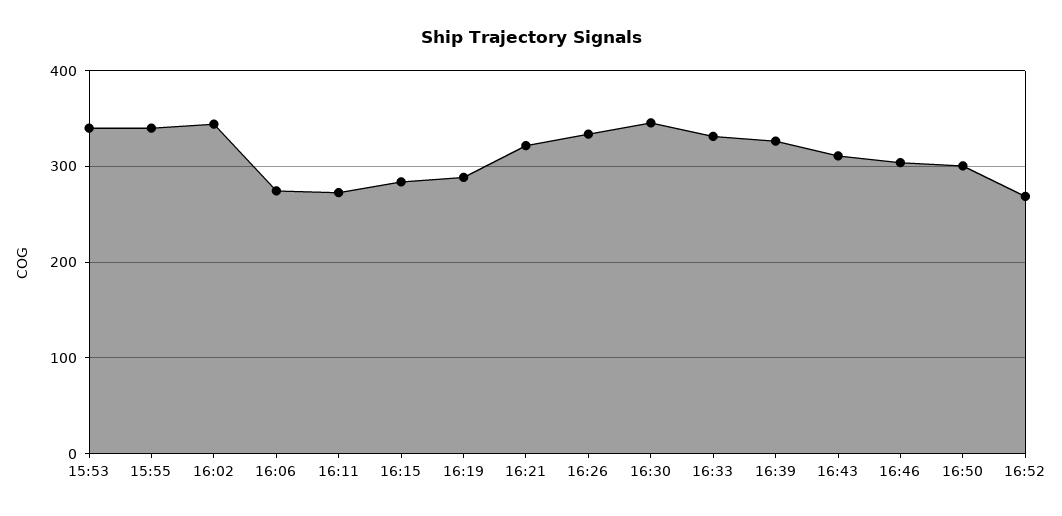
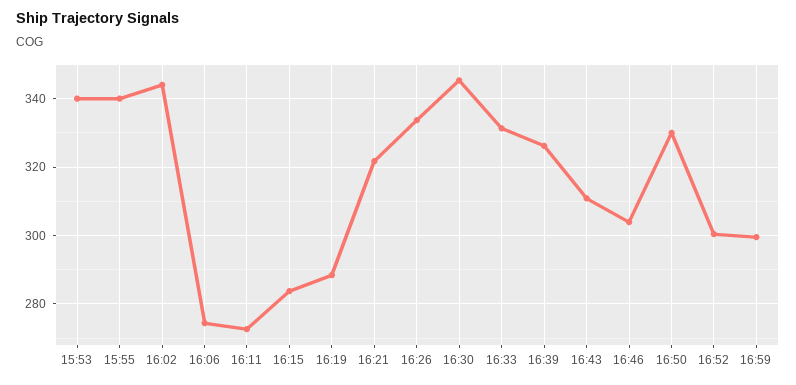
16:50: 300 -> 330
16:52: 270 -> 300
16:59: none -> 300

